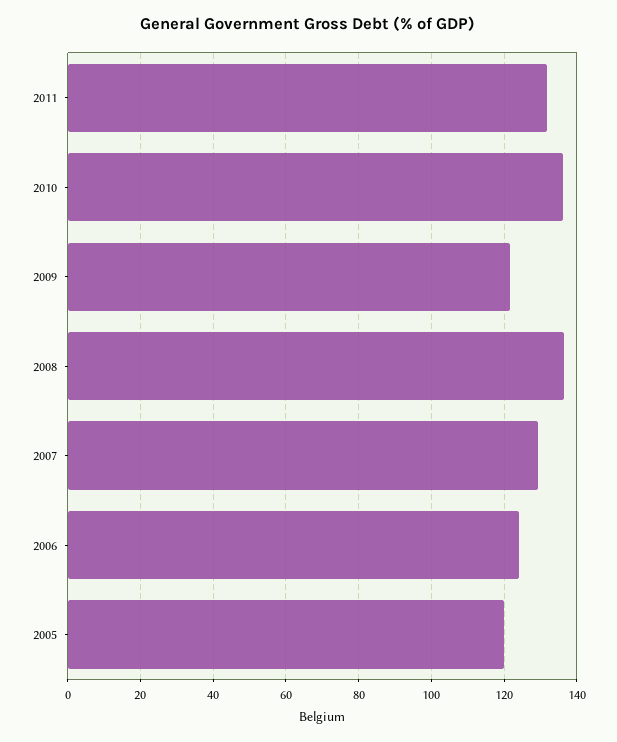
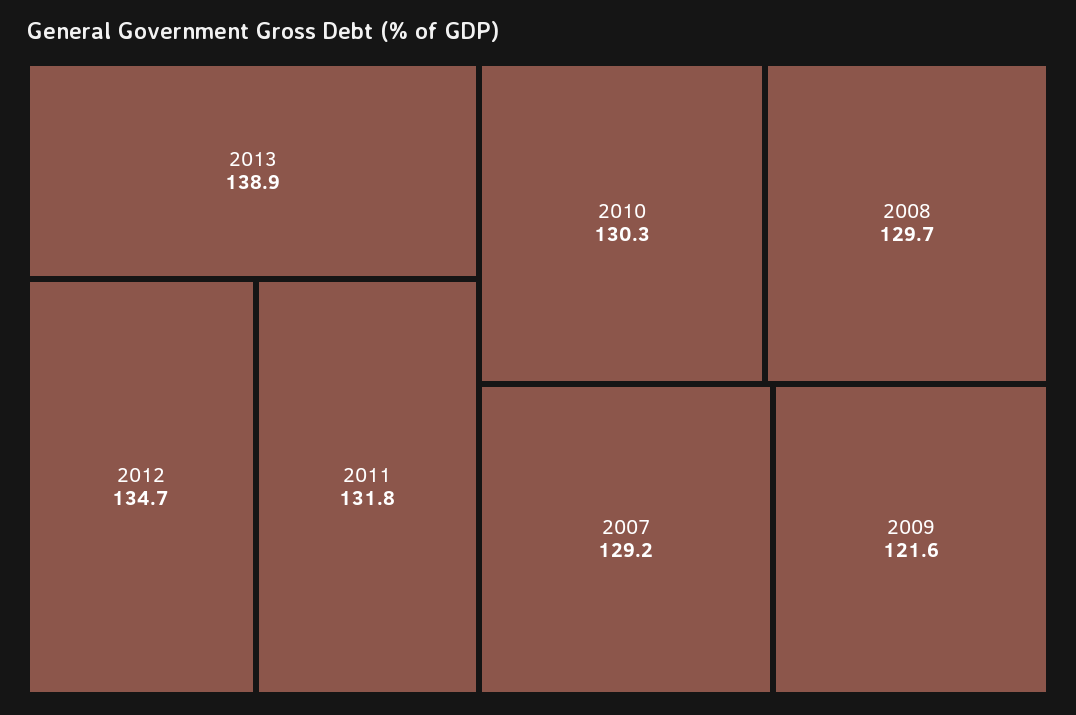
2010: 136 -> 130.3
2008: 136 -> 129.7
2006: 124 -> none
2005: 120 -> none
2013: none -> 138.9
2012: none -> 134.7

